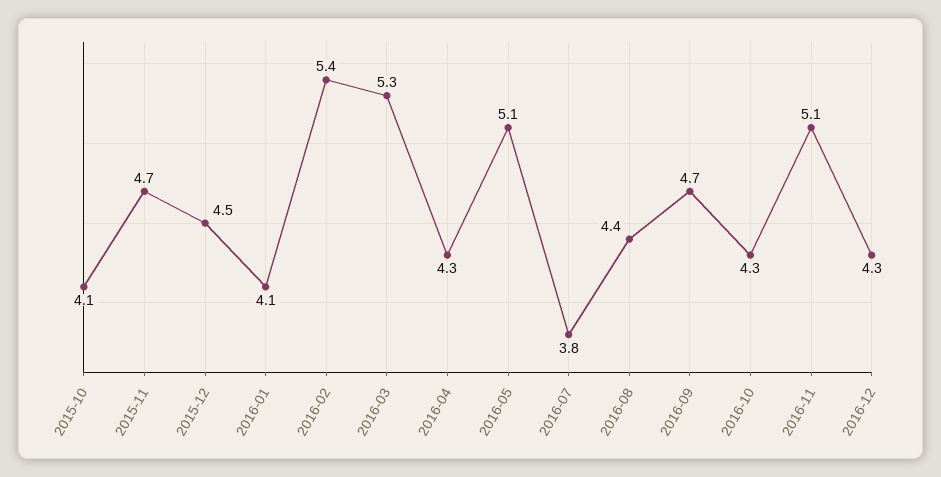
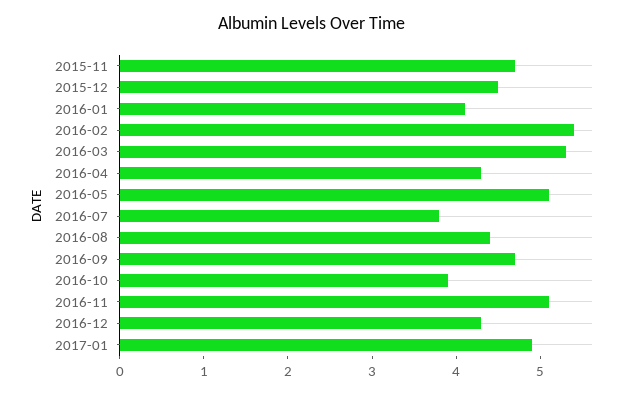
2015-10: 4.1 -> none
2016-10: 4.3 -> 3.9
2017-01: none -> 4.9

